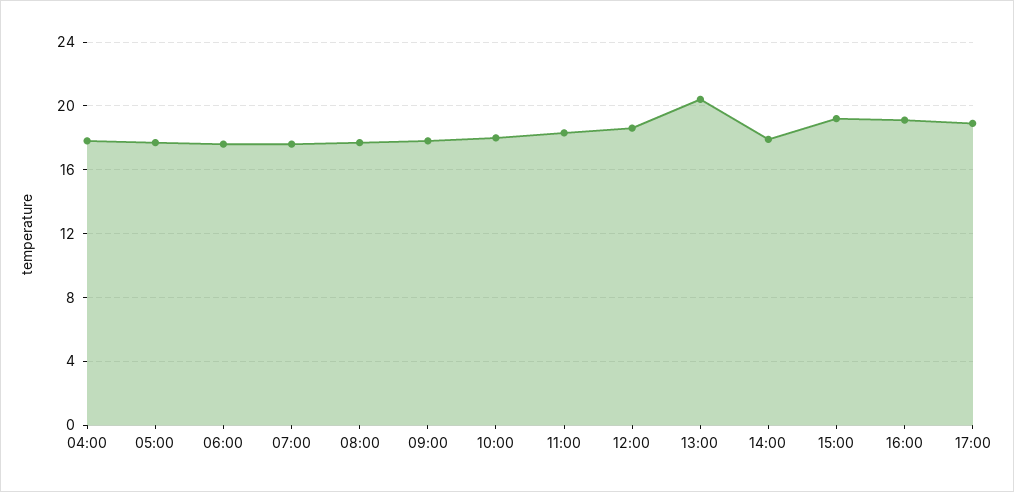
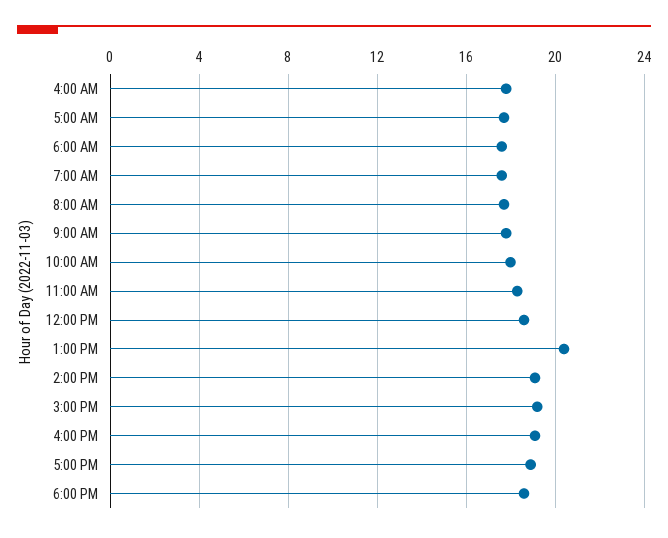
14:00: 18 -> 19
6:00 PM: none -> 18.5

